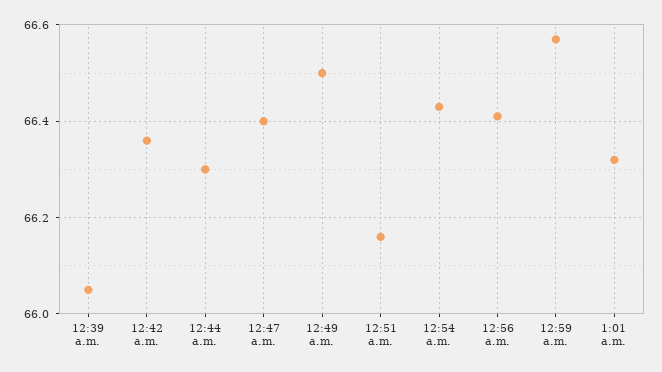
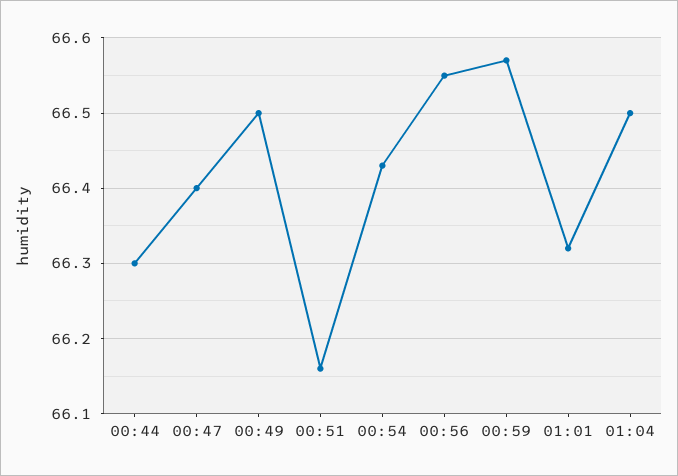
12:39 a.m.: 66.05 -> none
12:42 a.m.: 66.35 -> none
12:56 a.m.: 66.4 -> 66.55
01:04: none -> 66.5

